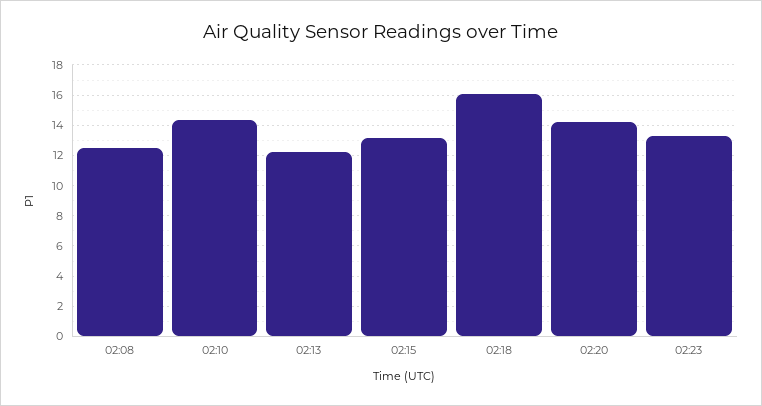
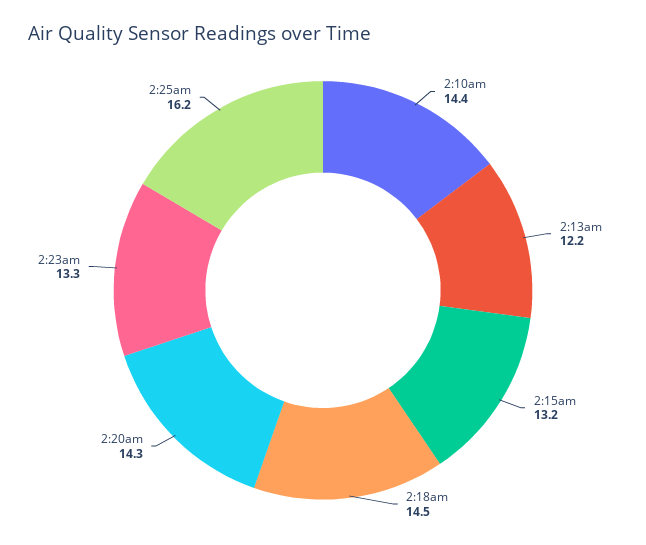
02:08: 12.5 -> none
02:18: 16 -> 14.5
2:25am: none -> 16.2

